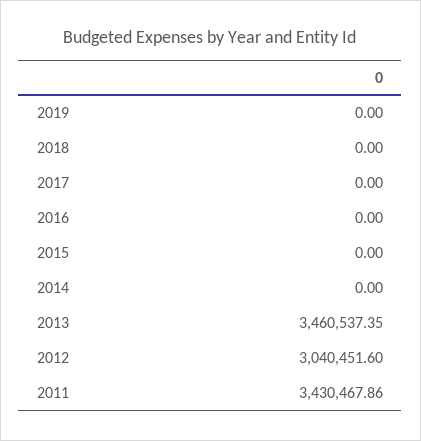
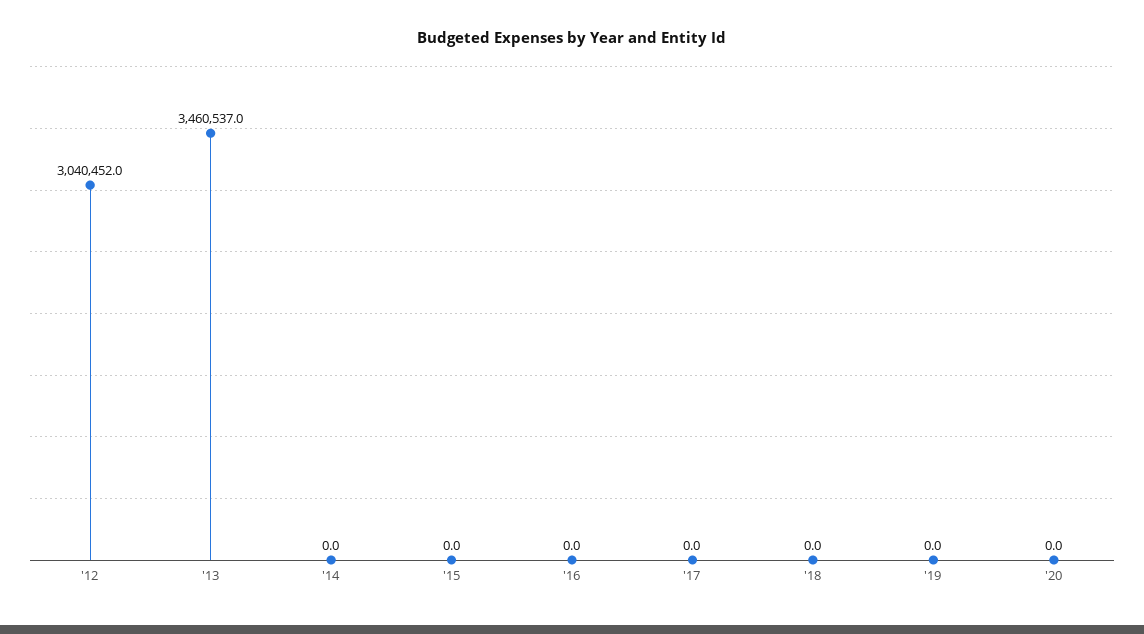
2013: 3460537.35 -> 3460537
2012: 3040451.6 -> 3040452
2011: 3430467.86 -> none
'20: none -> 0

